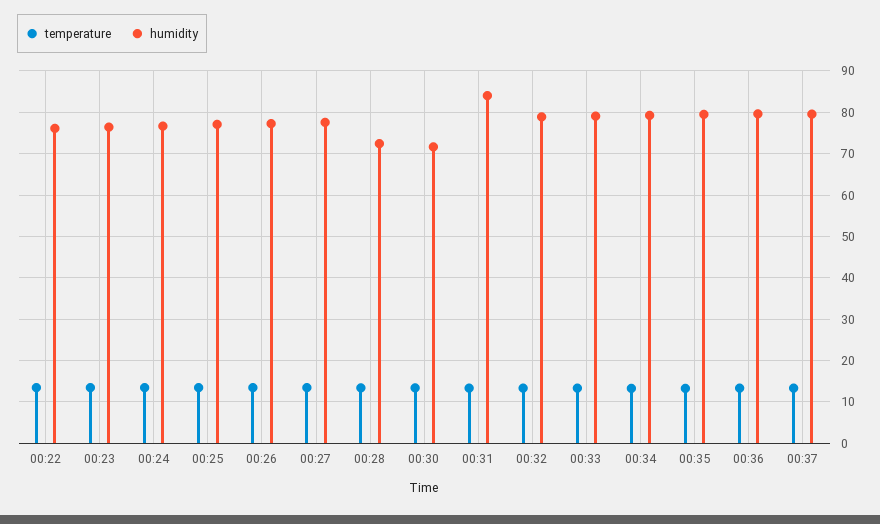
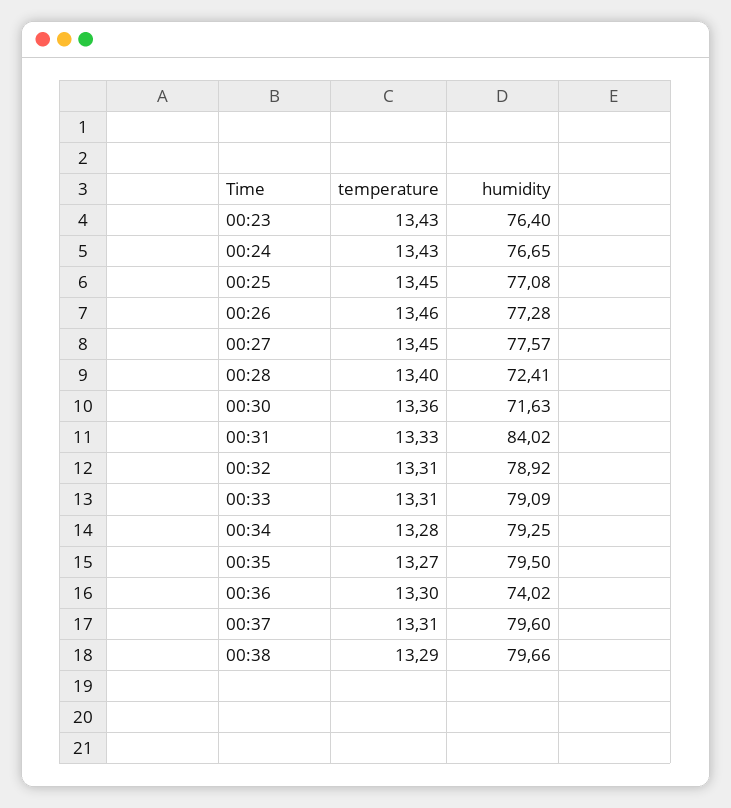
temperature, 00:22: 14 -> none
humidity, 00:22: 76 -> none
humidity, 00:36: 80 -> 74.02
temperature, 00:38: none -> 13.29
humidity, 00:38: none -> 79.66

